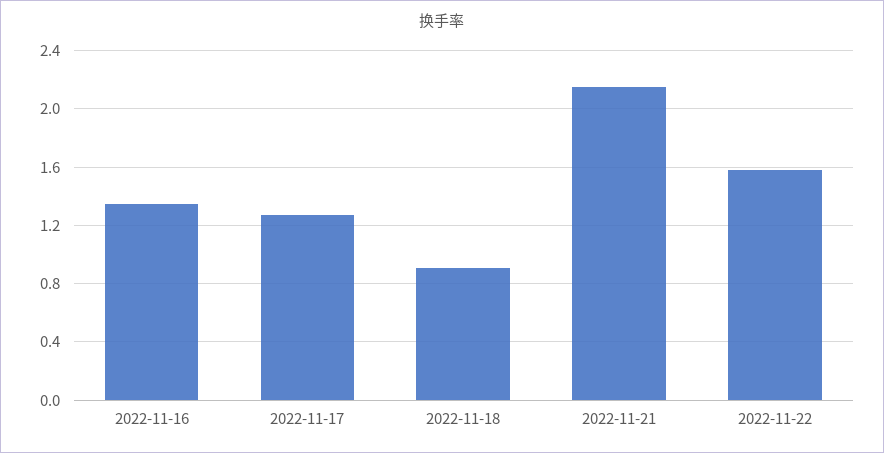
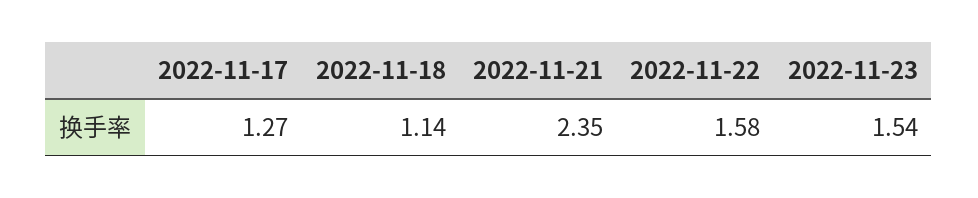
2022-11-16: 1.35 -> none
2022-11-18: 0.9 -> 1.14
2022-11-21: 2.15 -> 2.35
2022-11-23: none -> 1.54

